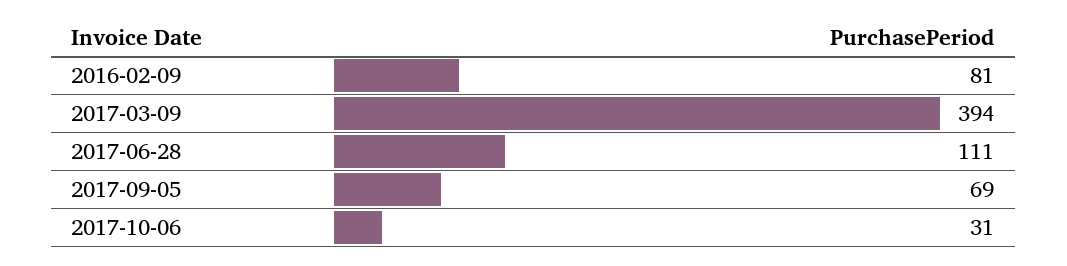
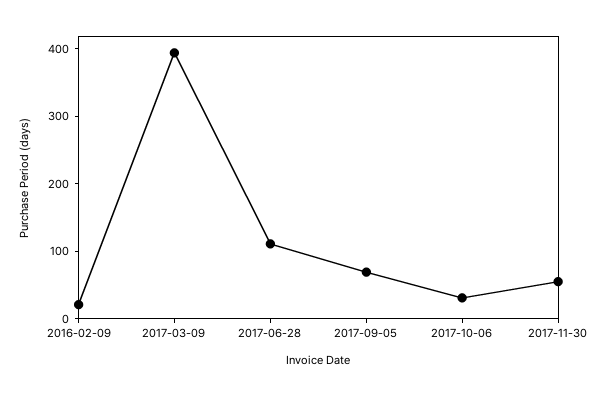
2016-02-09: 81 -> 20
2017-11-30: none -> 60

